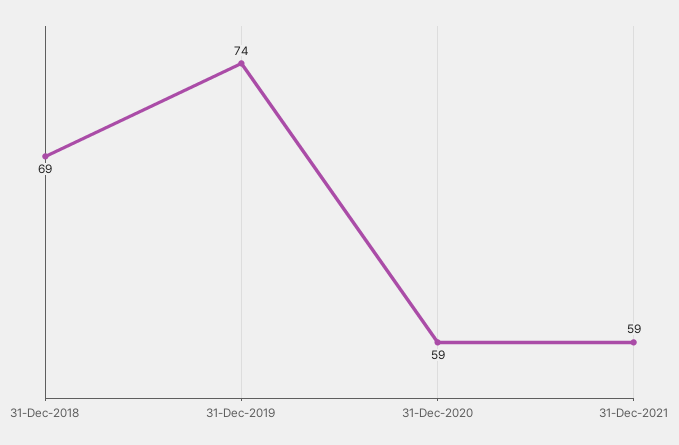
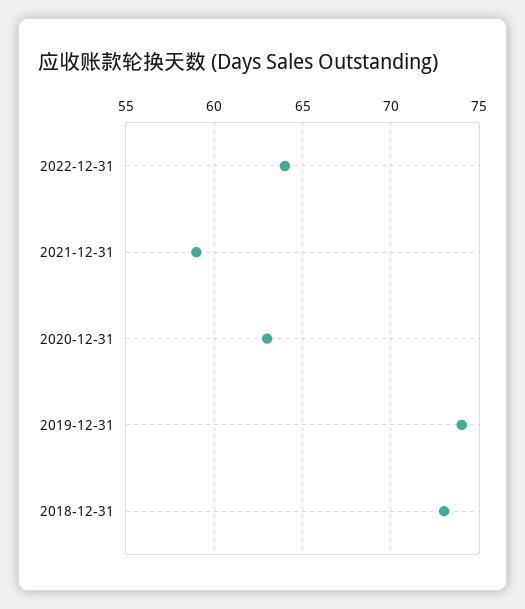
31-Dec-2018: 69 -> 73
31-Dec-2020: 59 -> 63
2022-12-31: none -> 64

